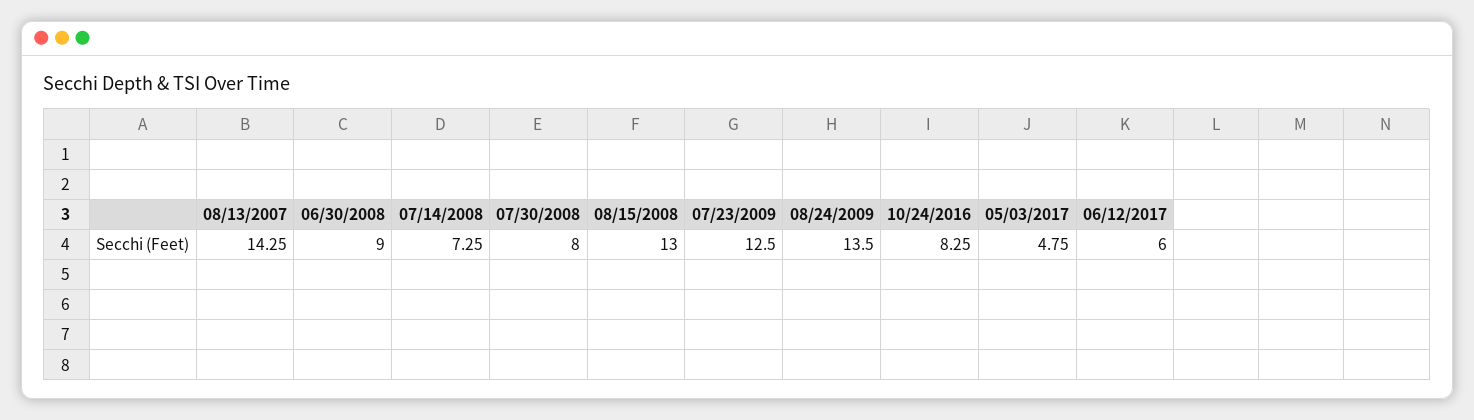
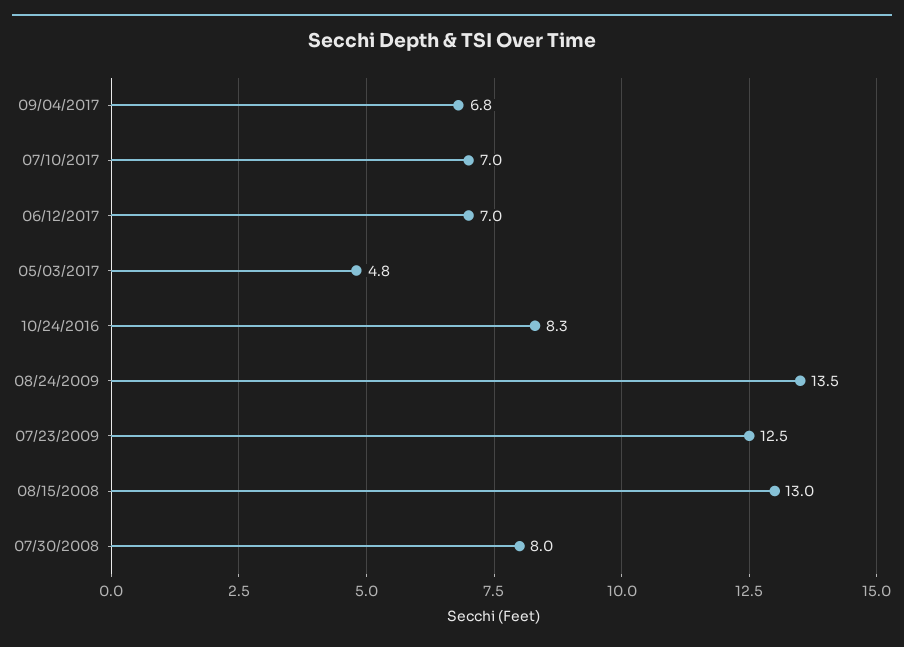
08/13/2007: 14.25 -> none
06/30/2008: 9 -> none
07/14/2008: 7.25 -> none
06/12/2017: 6 -> 7
09/04/2017: none -> 6.8
07/10/2017: none -> 7

